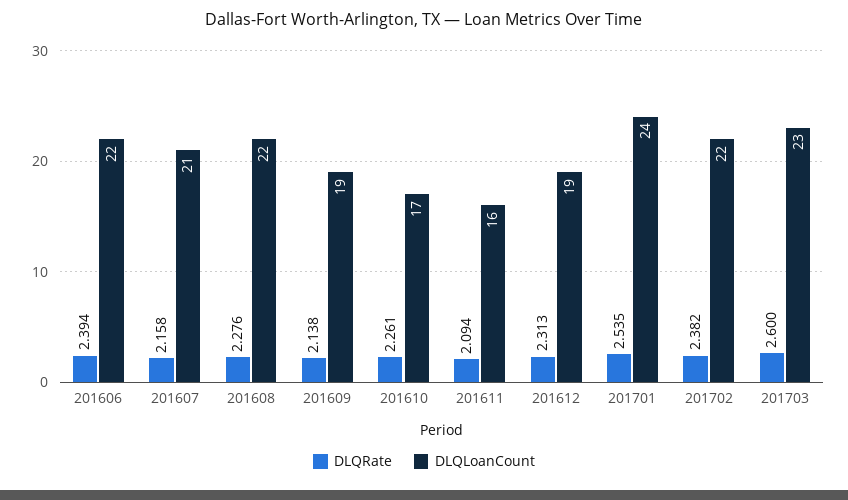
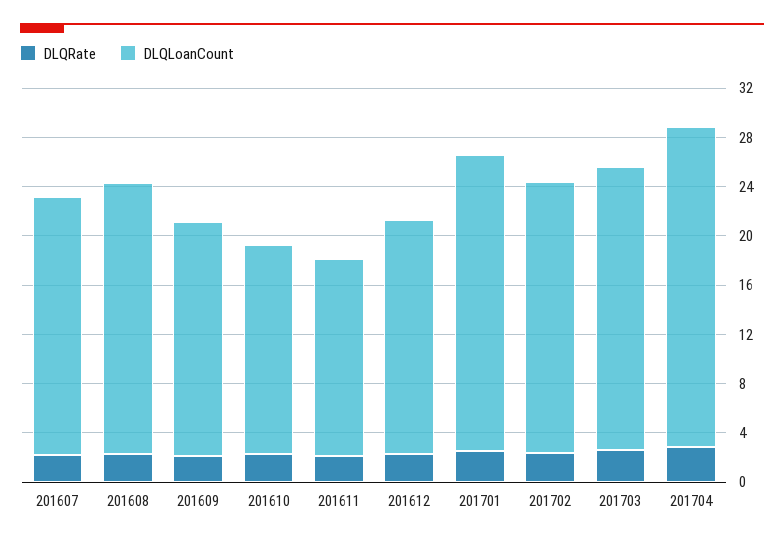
DLQRate, 201606: 2.394 -> none
DLQLoanCount, 201606: 22 -> none
DLQRate, 201704: none -> 3
DLQLoanCount, 201704: none -> 26

